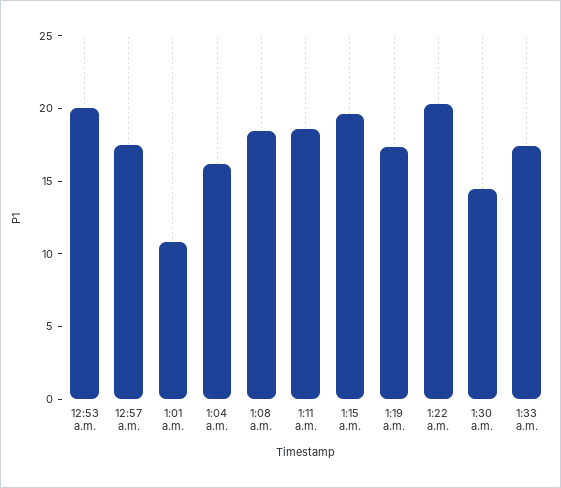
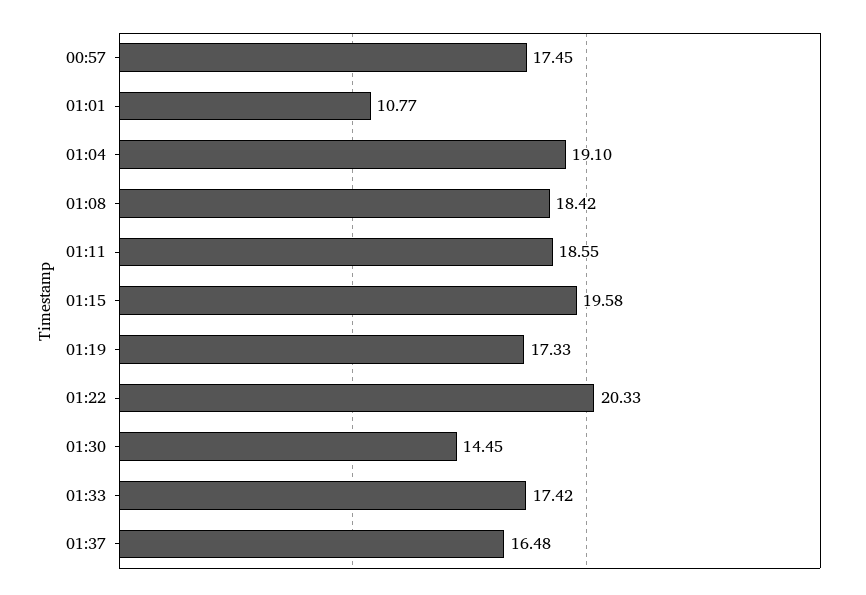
12:53 a.m.: 20 -> none
1:04 a.m.: 16 -> 19.1
01:37: none -> 16.48

